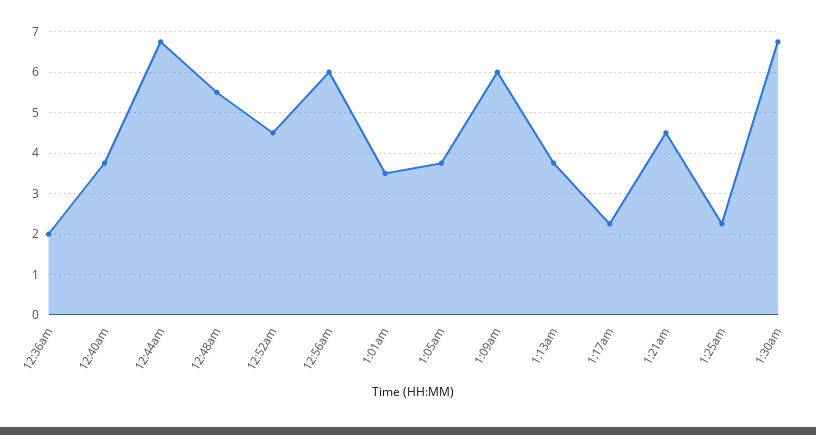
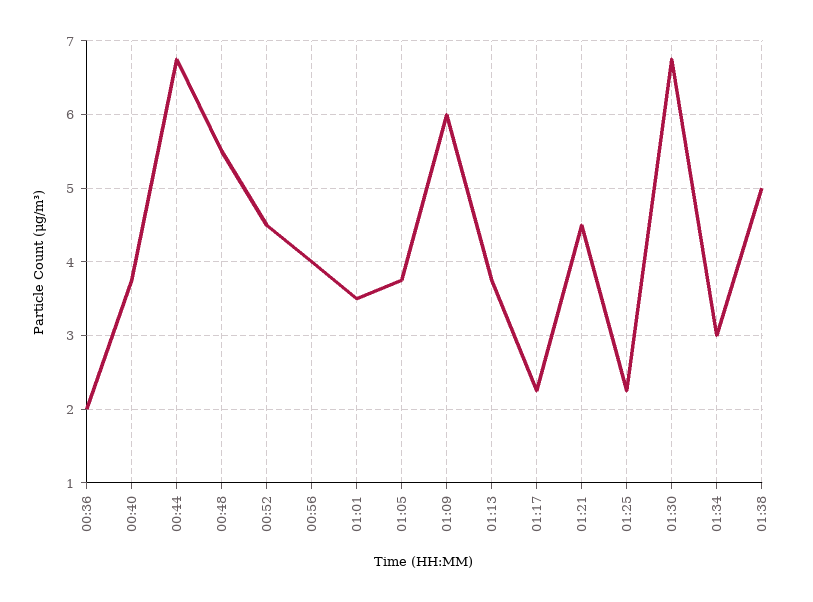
12:56am: 6 -> 4
01:34: none -> 3
01:38: none -> 5

